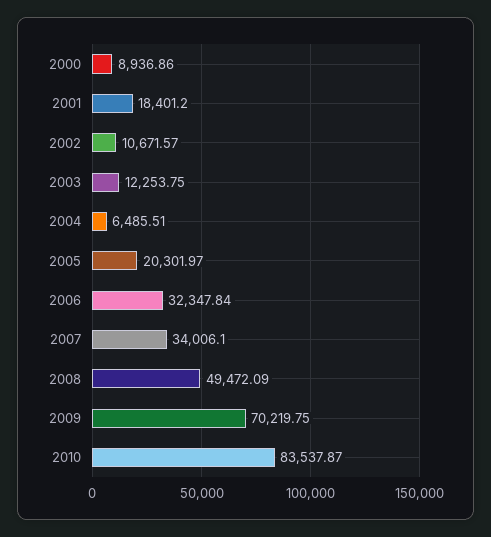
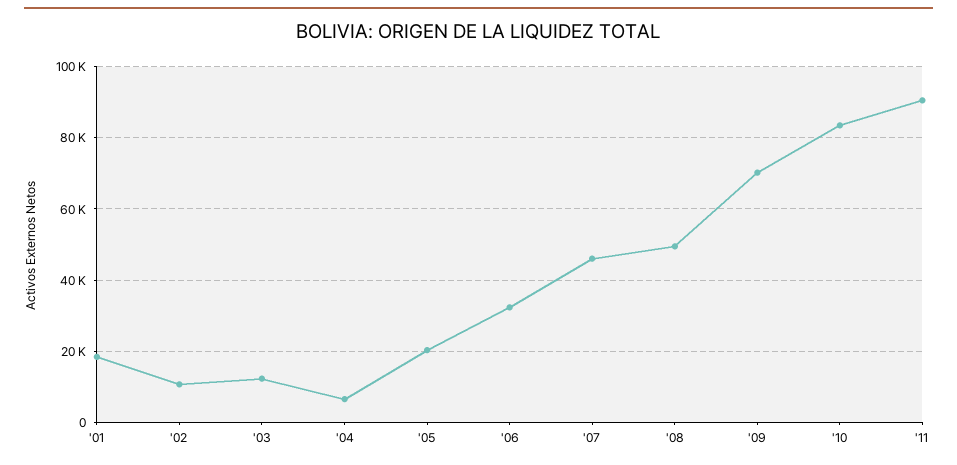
2000: 8936.86 -> none
2007: 34006.1 -> 46000
'11: none -> 90000

